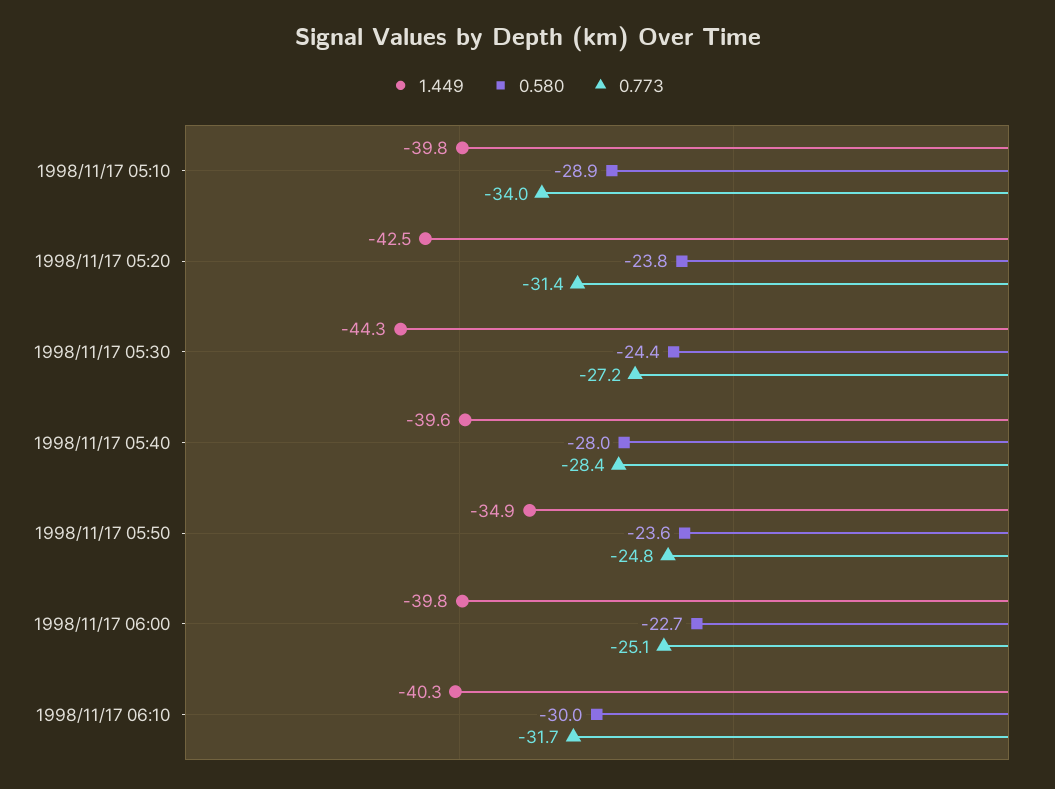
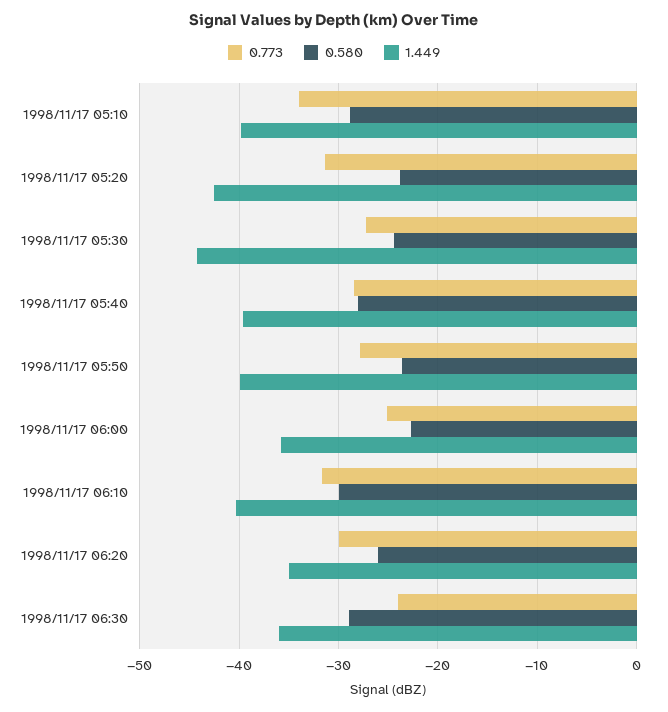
1.449, 1998/11/17 05:50: -34.9 -> -40
0.773, 1998/11/17 05:50: -24.8 -> -28
1.449, 1998/11/17 06:00: -39.8 -> -36
0.773, 1998/11/17 06:20: none -> -30
0.580, 1998/11/17 06:20: none -> -26
1.449, 1998/11/17 06:20: none -> -35
0.773, 1998/11/17 06:30: none -> -24
0.580, 1998/11/17 06:30: none -> -29
1.449, 1998/11/17 06:30: none -> -36

